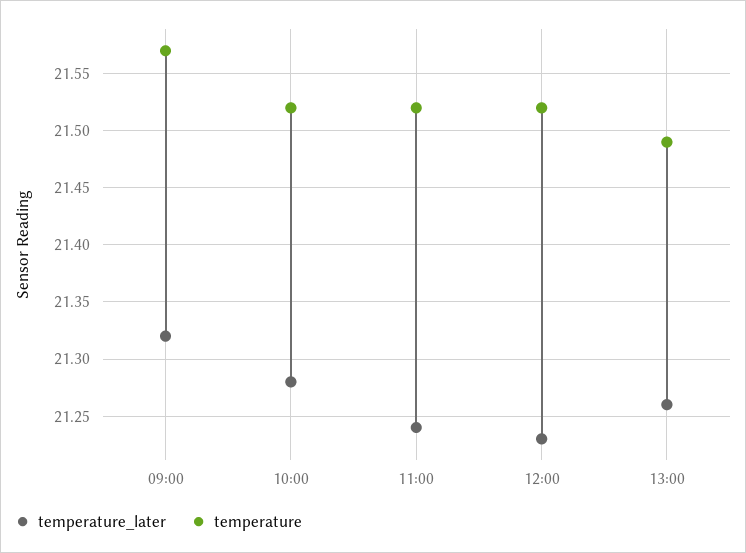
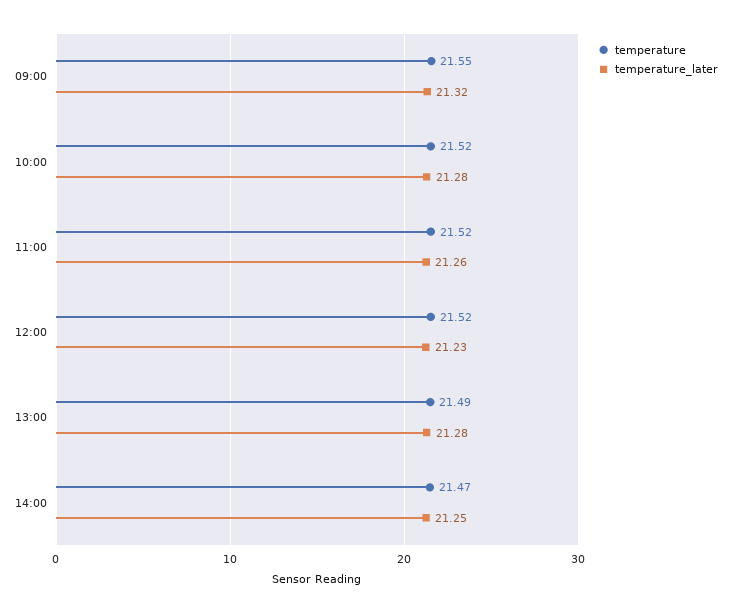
temperature, 09:00: 21.57 -> 21.55
temperature_later, 11:00: 21.24 -> 21.26
temperature_later, 13:00: 21.26 -> 21.28
temperature, 14:00: none -> 21.47
temperature_later, 14:00: none -> 21.25

